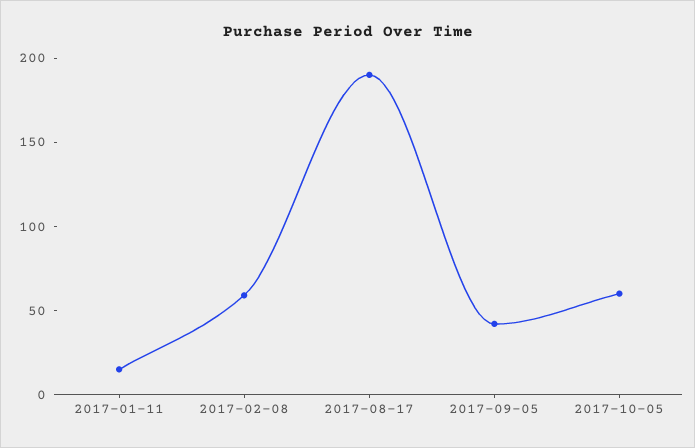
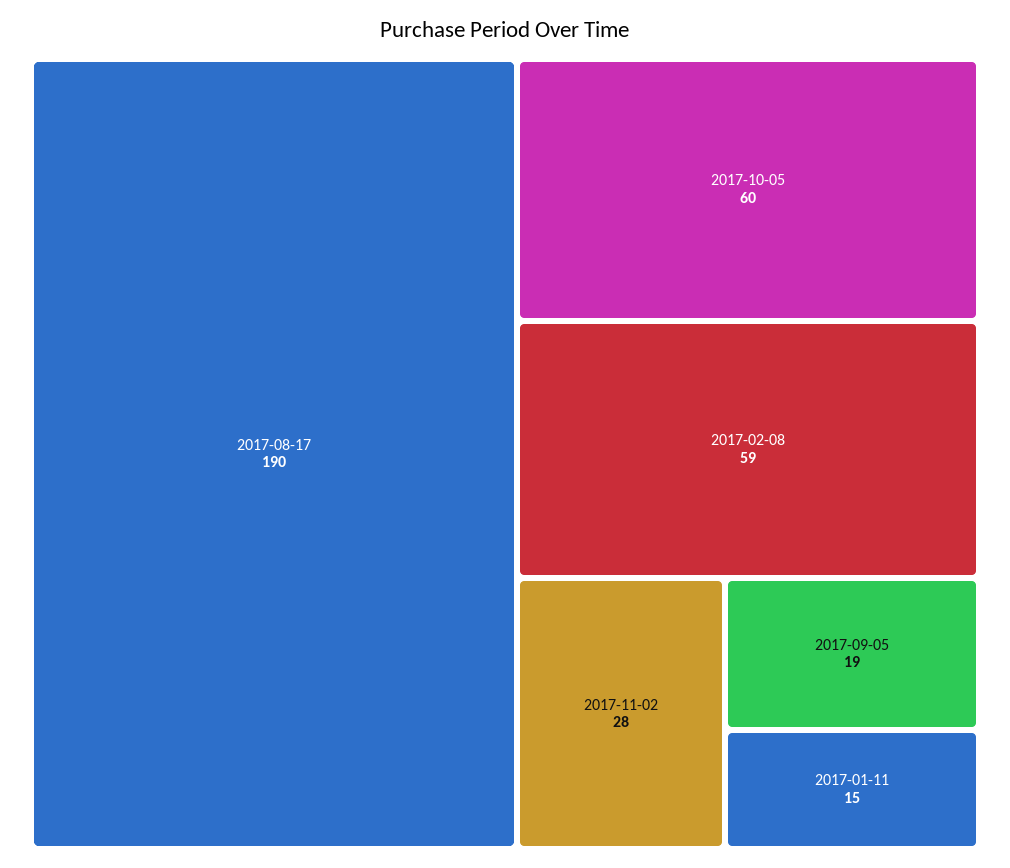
2017-09-05: 40 -> 19
2017-11-02: none -> 28

